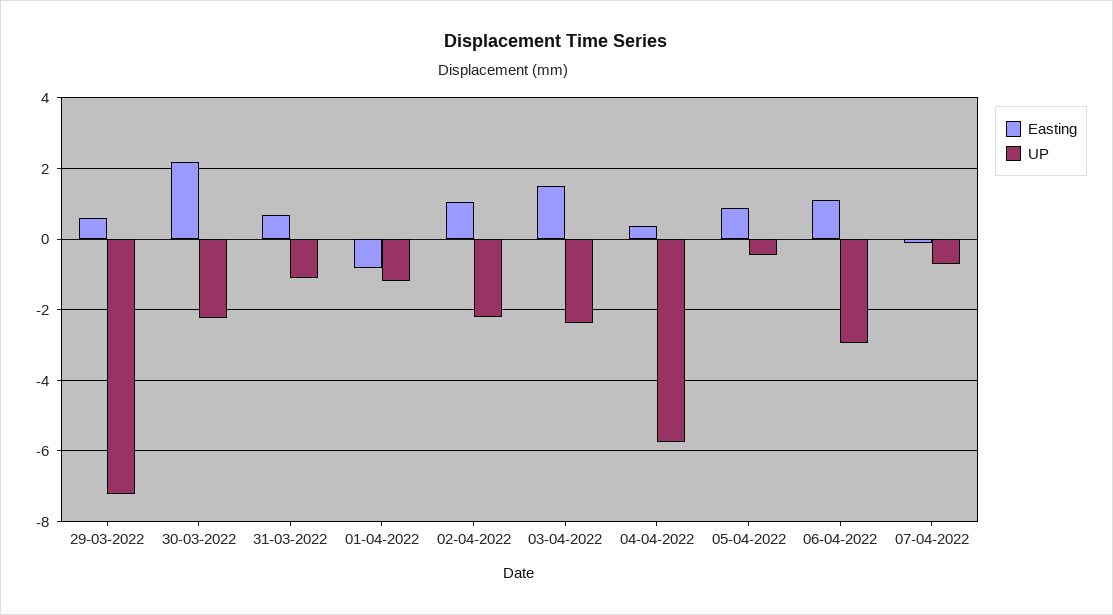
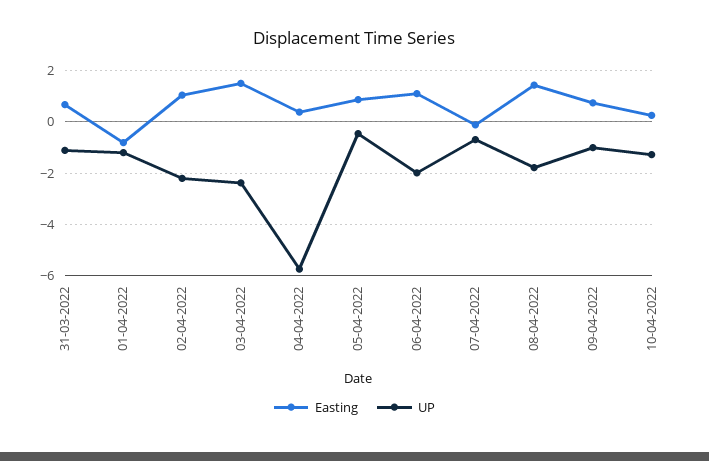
Easting, 29-03-2022: 0.6 -> none
UP, 29-03-2022: -7.2 -> none
Easting, 30-03-2022: 2.2 -> none
UP, 30-03-2022: -2.2 -> none
UP, 06-04-2022: -3 -> -2
Easting, 08-04-2022: none -> 1.5
UP, 08-04-2022: none -> -1.75
Easting, 09-04-2022: none -> 0.75
UP, 09-04-2022: none -> -1
Easting, 10-04-2022: none -> 0.25
UP, 10-04-2022: none -> -1.25

